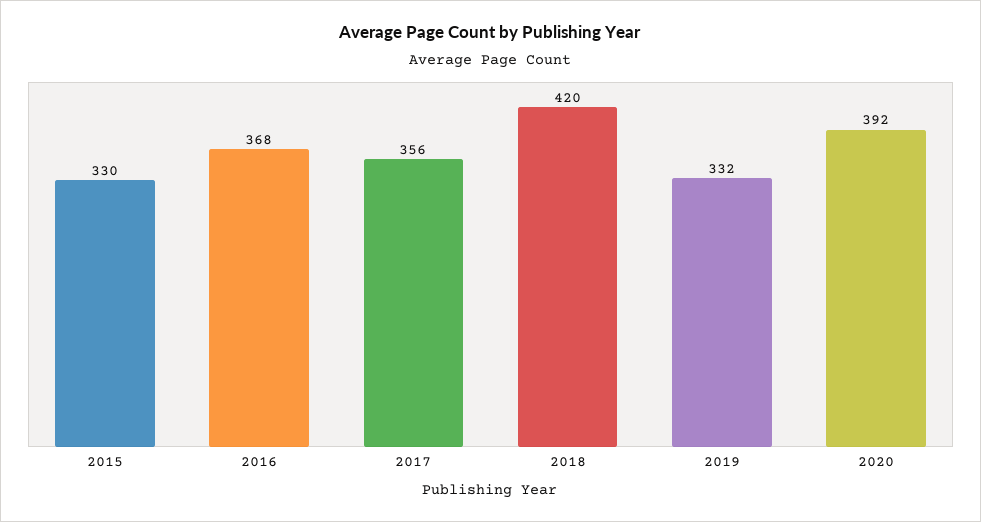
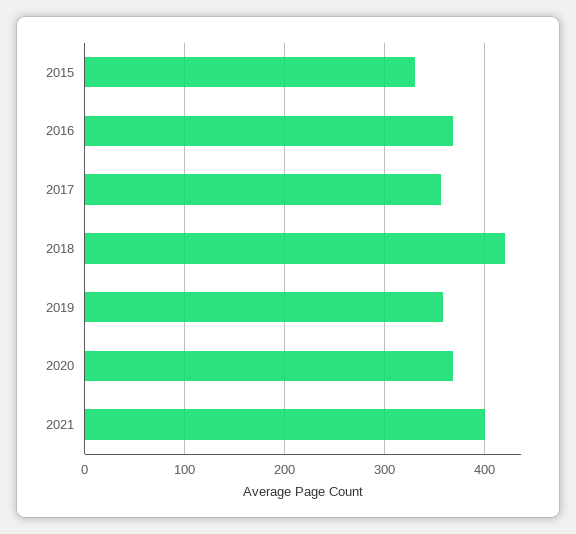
2019: 332 -> 360
2020: 392 -> 370
2021: none -> 400

